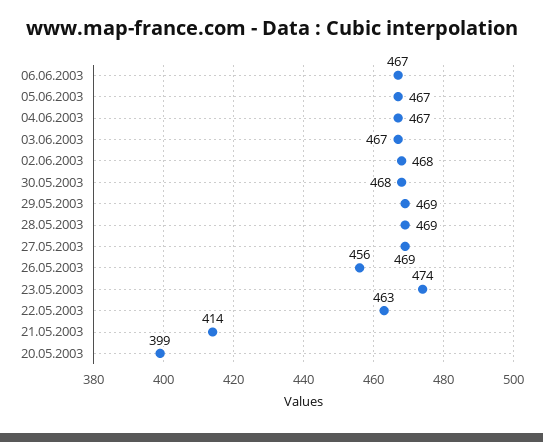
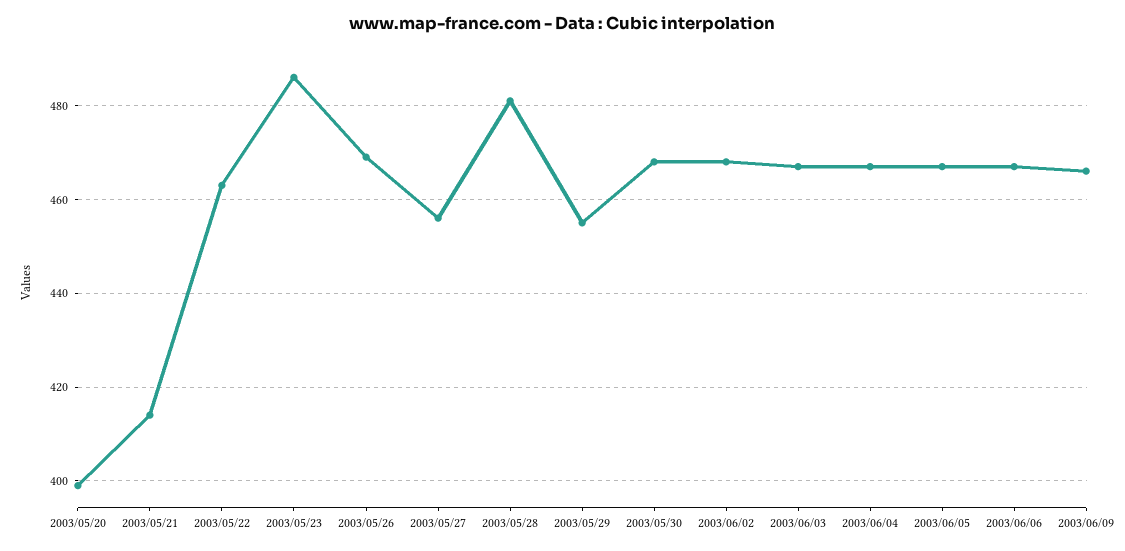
29.05.2003: 469 -> 455
28.05.2003: 469 -> 480
27.05.2003: 469 -> 455
26.05.2003: 456 -> 470
23.05.2003: 474 -> 485
2003/06/09: none -> 465

